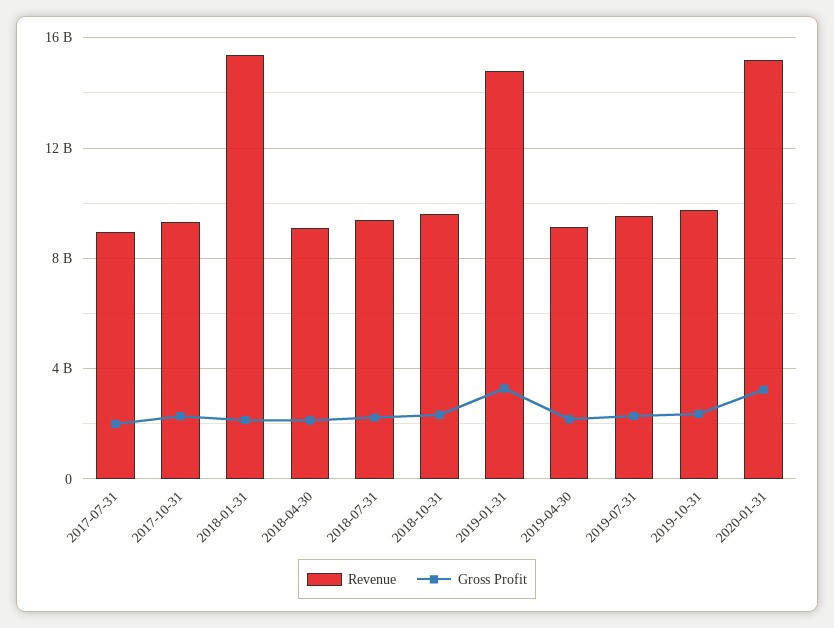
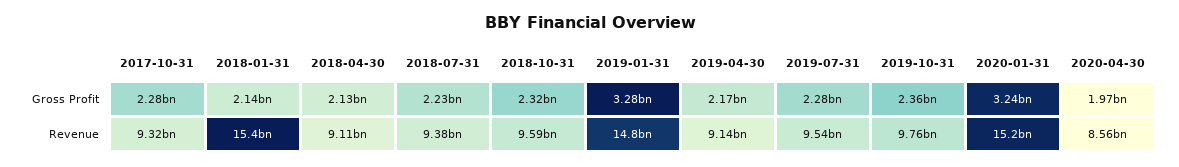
Revenue, 2017-07-31: 9000000000 -> none
Gross Profit, 2017-07-31: 2000000000 -> none
Gross Profit, 2020-04-30: none -> 1970000000
Revenue, 2020-04-30: none -> 8560000000

